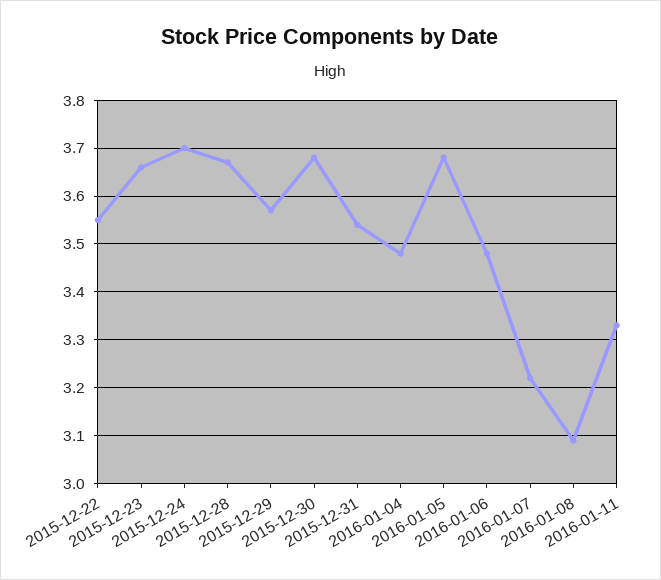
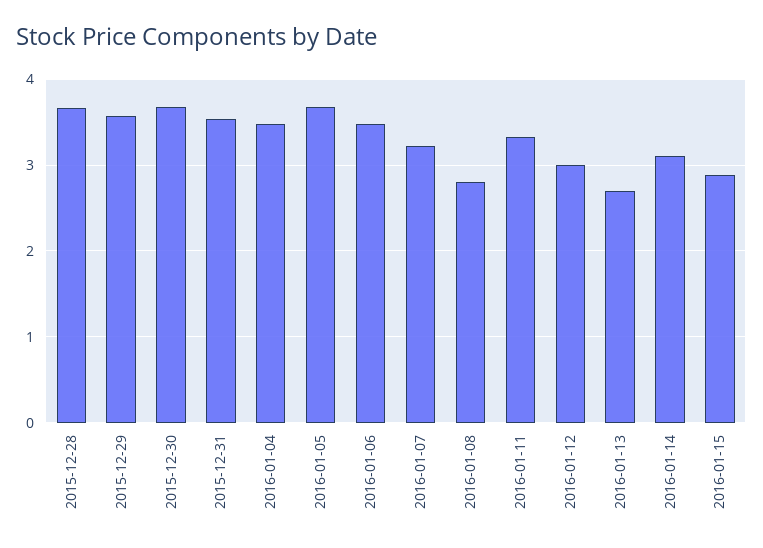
2015-12-22: 3.55 -> none
2015-12-23: 3.65 -> none
2015-12-24: 3.7 -> none
2016-01-08: 3.1 -> 2.8
2016-01-12: none -> 3
2016-01-13: none -> 2.7
2016-01-14: none -> 3.1
2016-01-15: none -> 2.9

